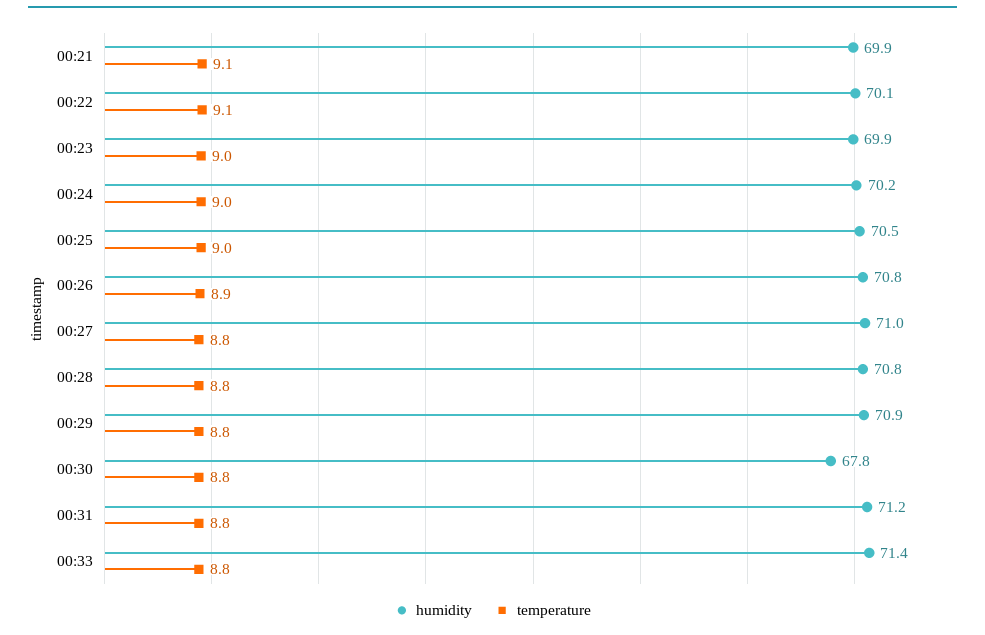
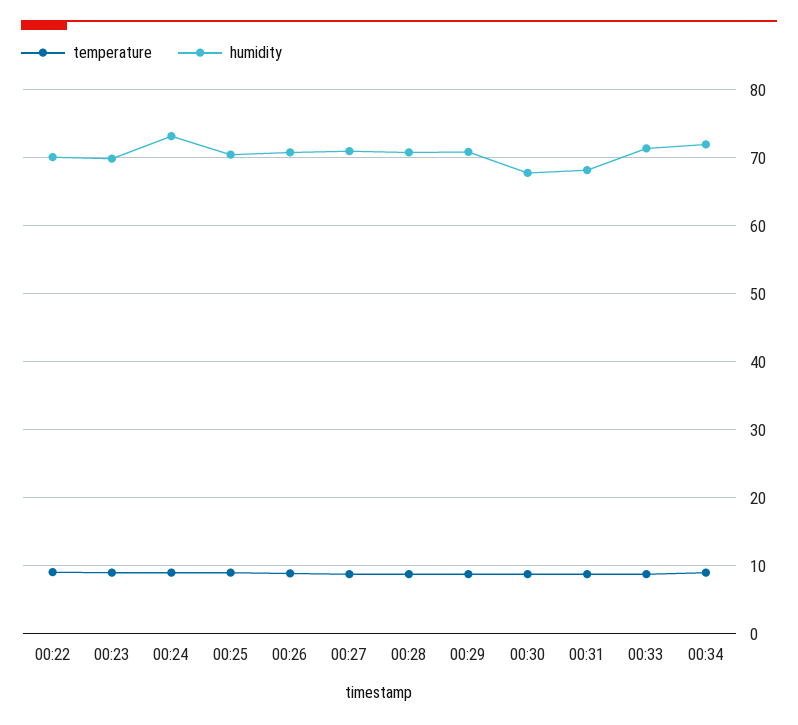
humidity, 00:21: 69.9 -> none
temperature, 00:21: 9.1 -> none
humidity, 00:24: 70.2 -> 73
humidity, 00:31: 71.2 -> 68
temperature, 00:34: none -> 9
humidity, 00:34: none -> 72

